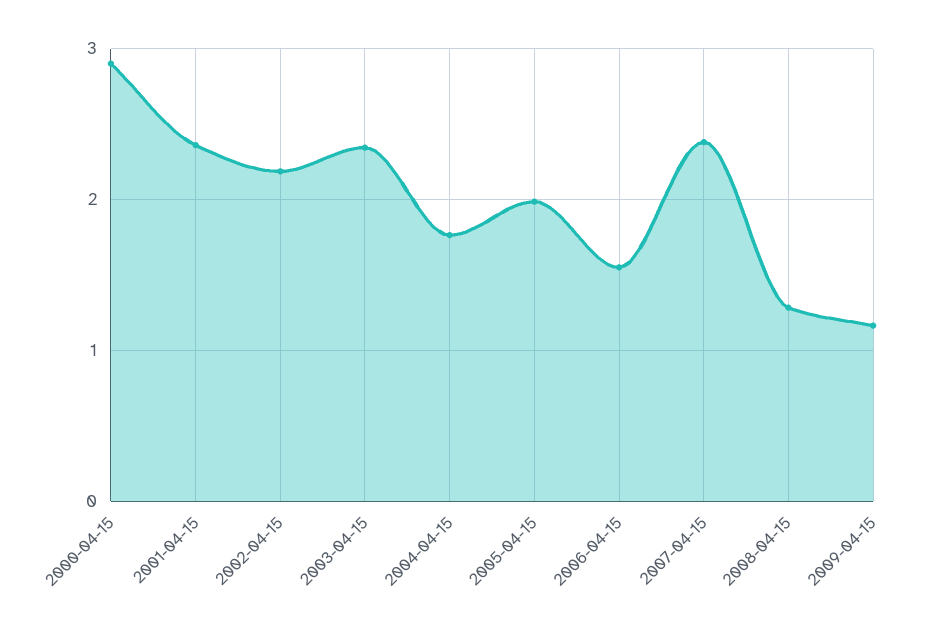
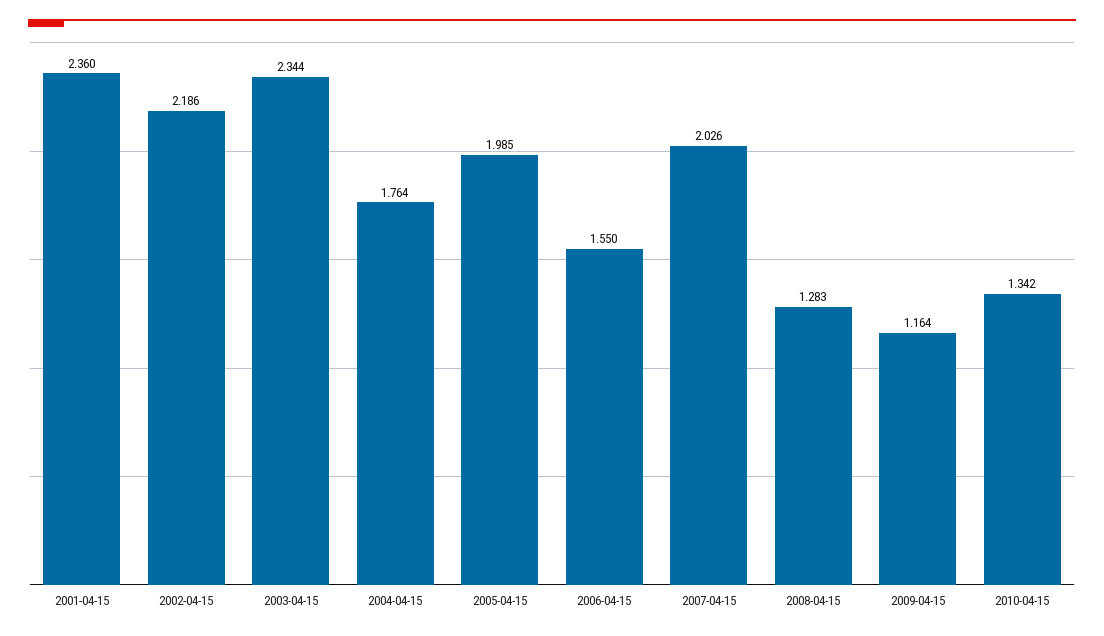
2000-04-15: 2.9 -> none
2007-04-15: 2.4 -> 2.026
2010-04-15: none -> 1.342

